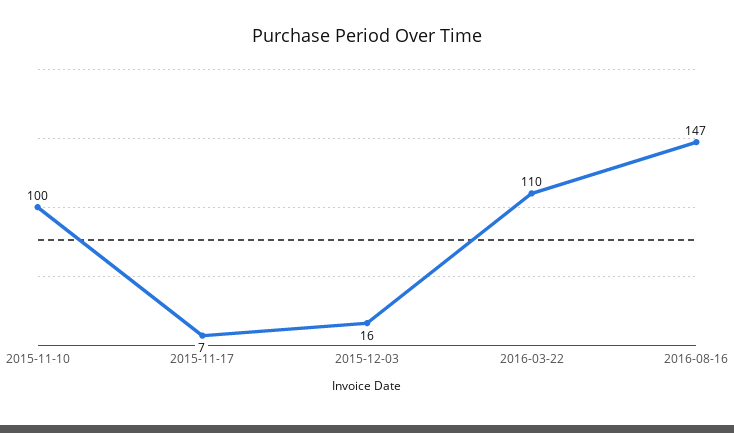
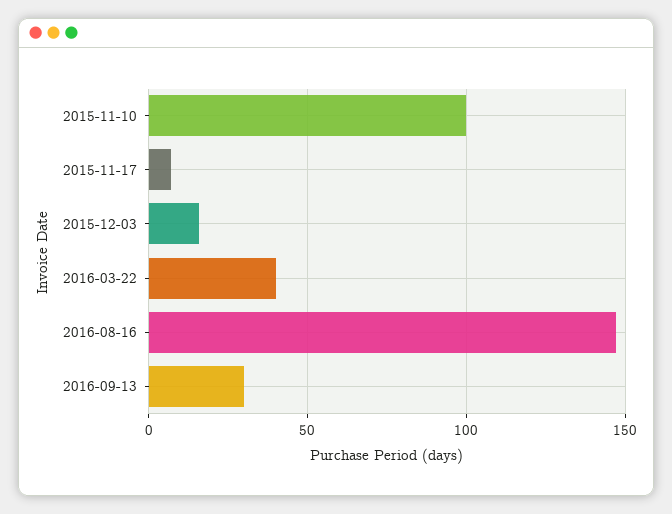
2016-03-22: 110 -> 40
2016-09-13: none -> 30

